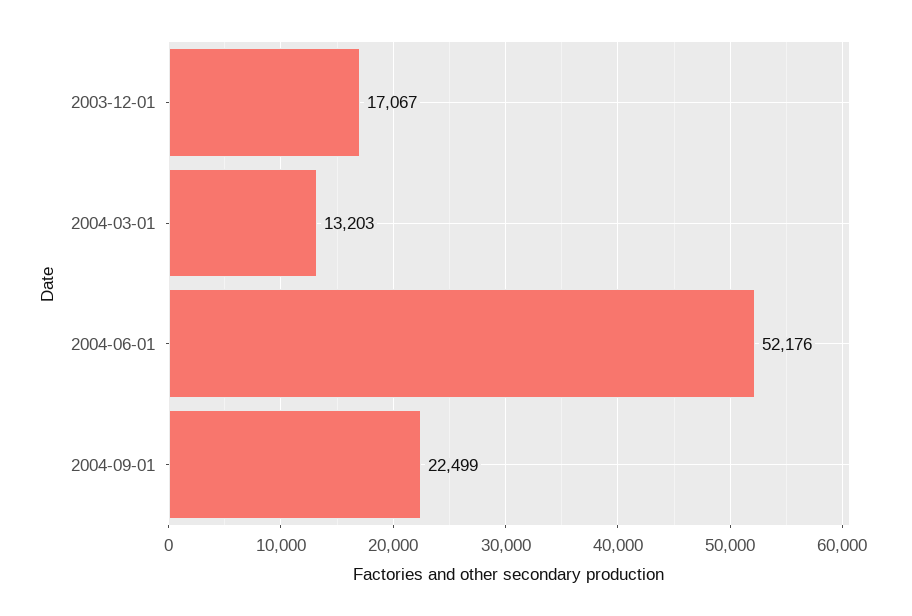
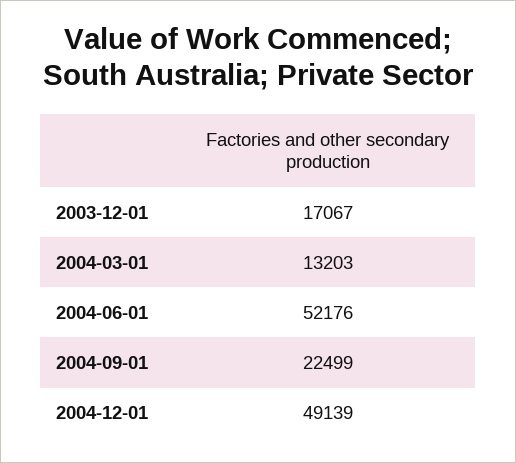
2004-12-01: none -> 49139

